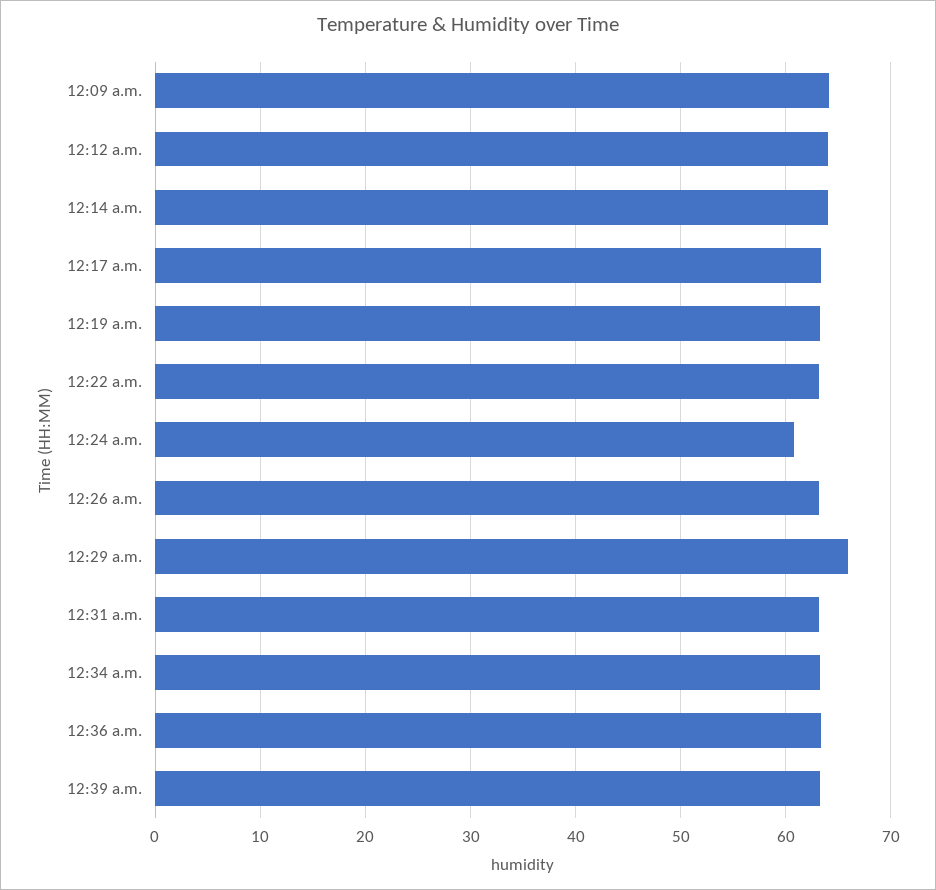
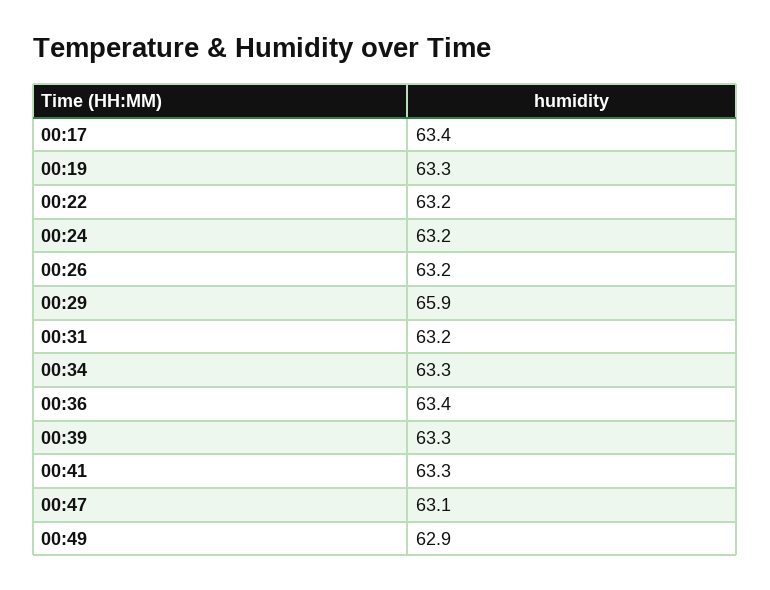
12:09 a.m.: 64 -> none
12:12 a.m.: 64 -> none
12:14 a.m.: 64 -> none
12:24 a.m.: 61 -> 63.2
00:41: none -> 63.3
00:47: none -> 63.1
00:49: none -> 62.9

